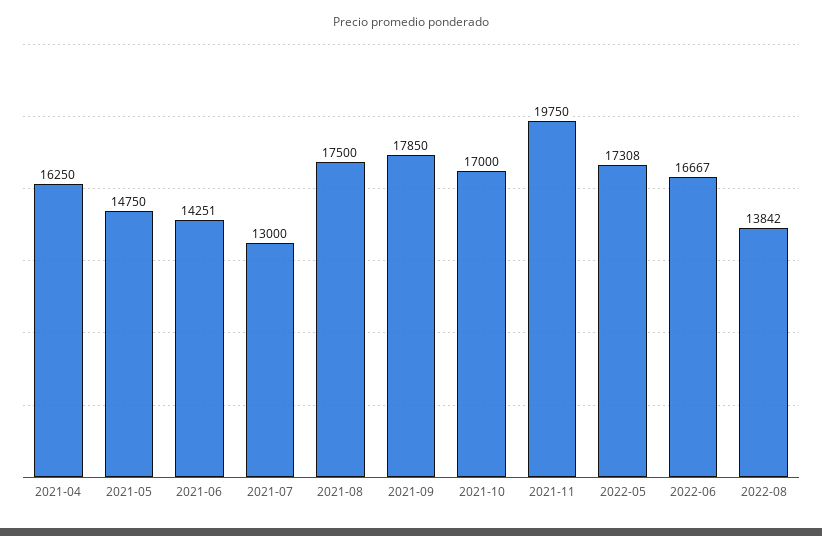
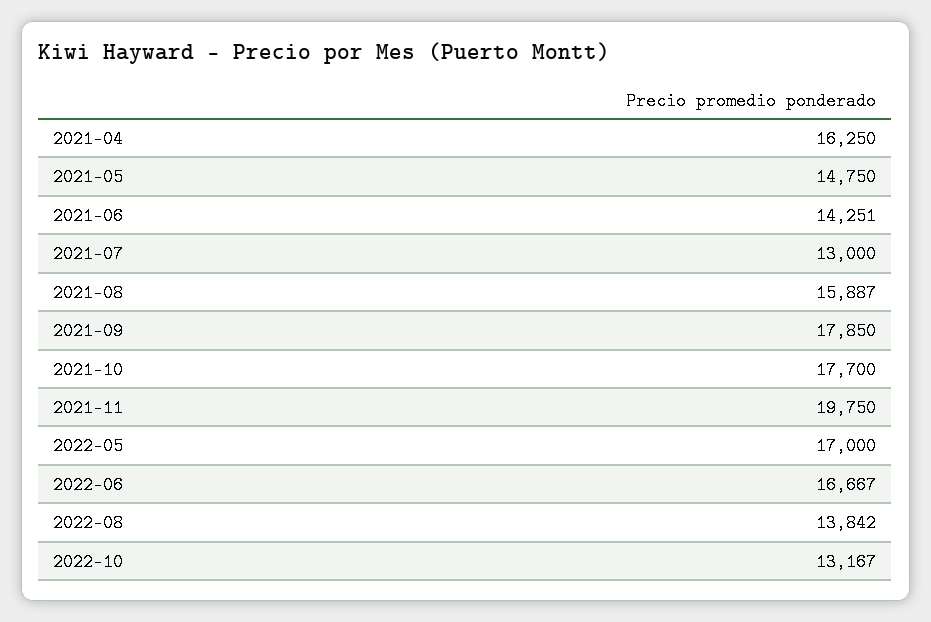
2021-08: 17500 -> 15887
2021-10: 17000 -> 17700
2022-05: 17308 -> 17000
2022-10: none -> 13167

